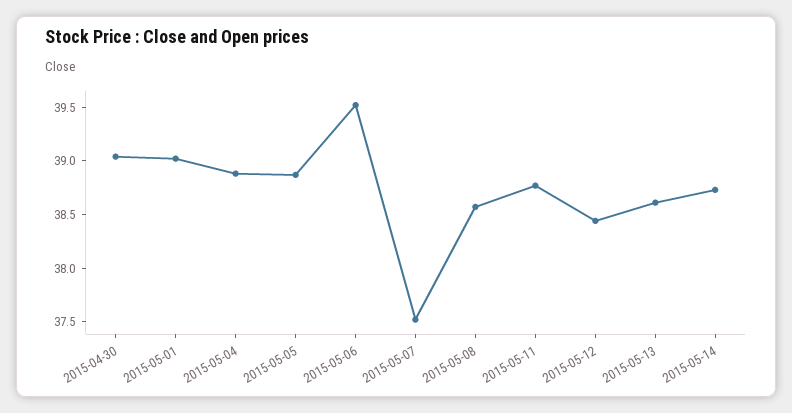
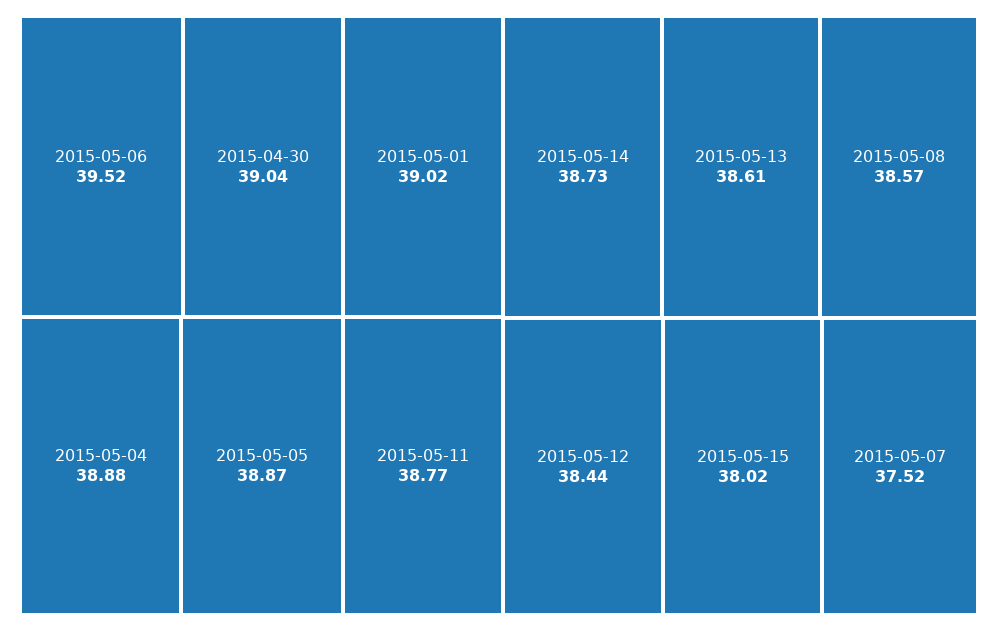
2015-05-15: none -> 38.02

